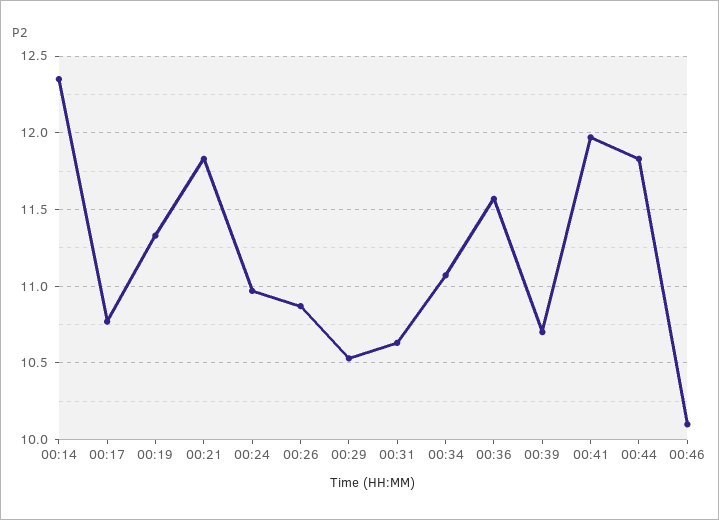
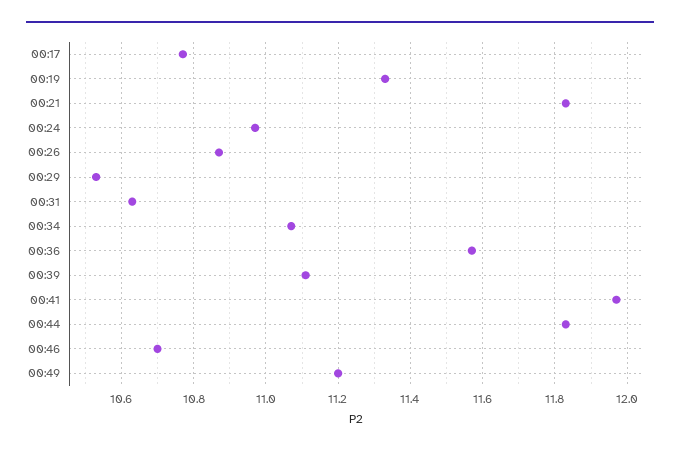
00:14: 12.35 -> none
00:39: 10.7 -> 11.1
00:46: 10.1 -> 10.7
00:49: none -> 11.2

